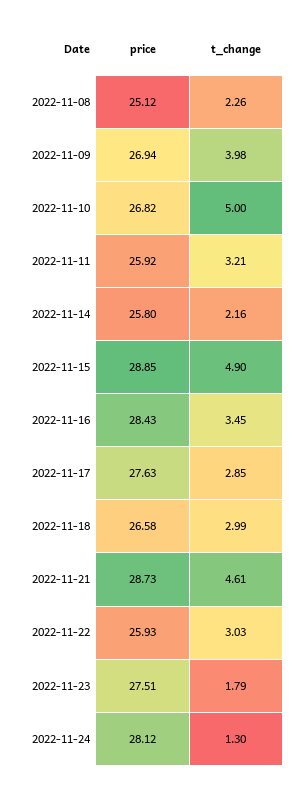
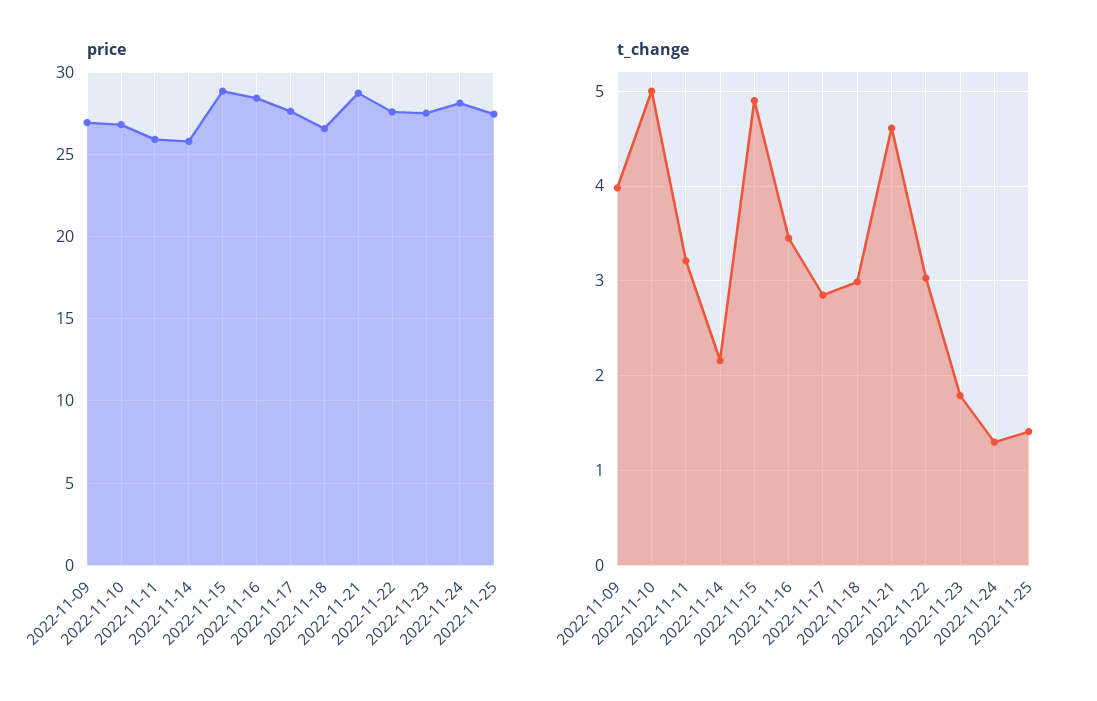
price, 2022-11-08: 25.12 -> none
t_change, 2022-11-08: 2.26 -> none
price, 2022-11-22: 25.93 -> 27.5
price, 2022-11-25: none -> 27.5
t_change, 2022-11-25: none -> 1.4

